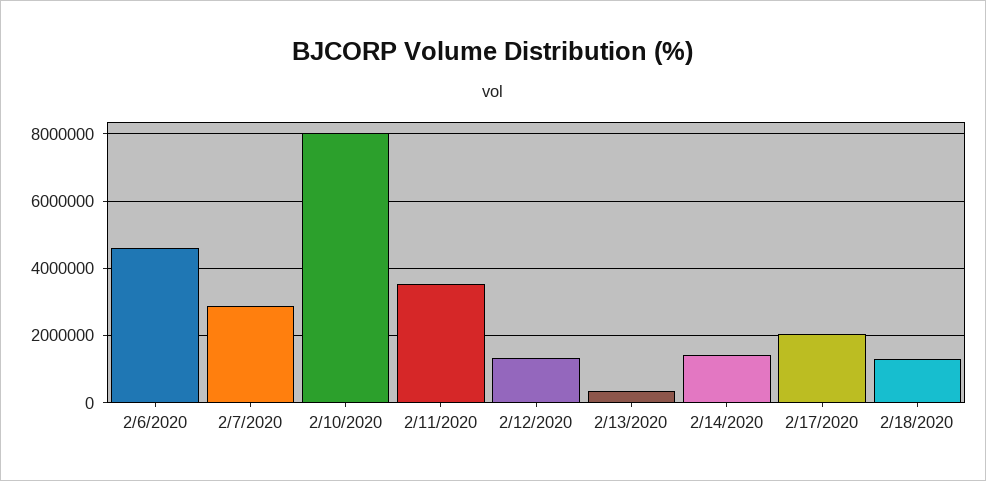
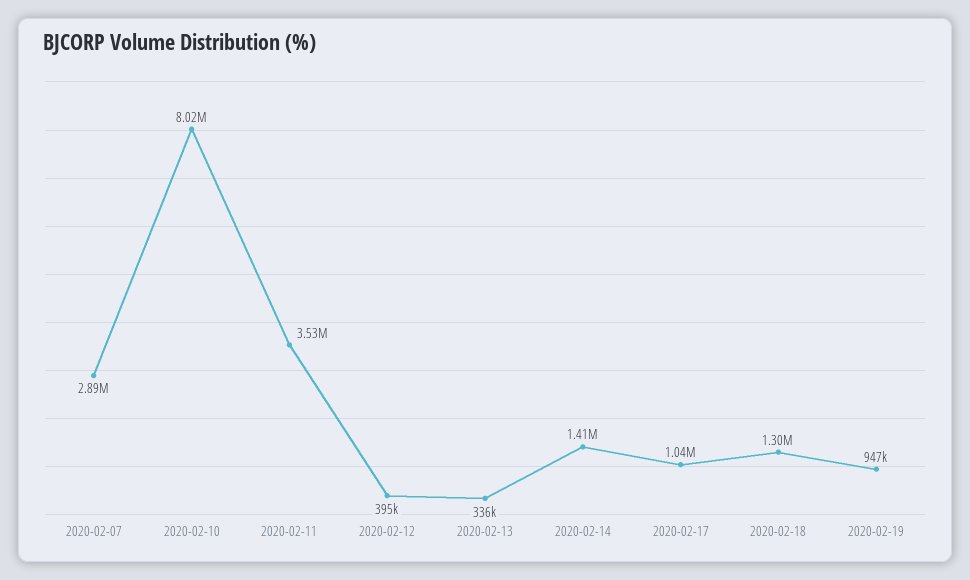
2/6/2020: 4600000 -> none
2/12/2020: 1400000 -> 395000
2/17/2020: 2000000 -> 1040000
2020-02-19: none -> 947000

